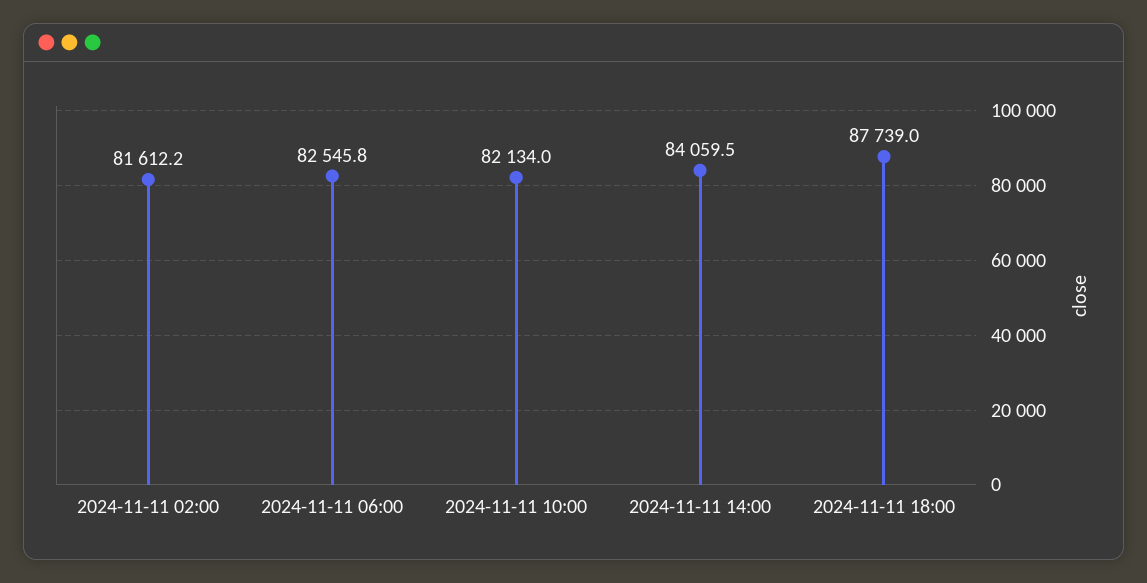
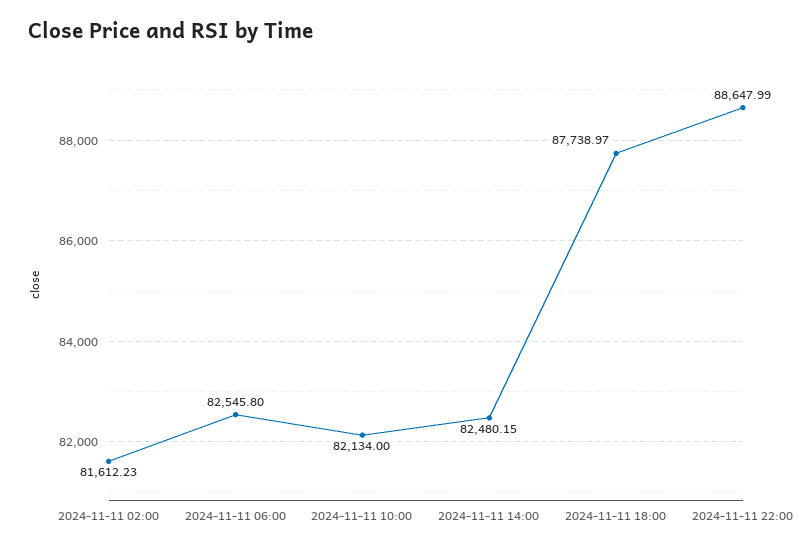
2024-11-11 14:00: 84059.5 -> 82480.15
2024-11-11 22:00: none -> 88647.99

